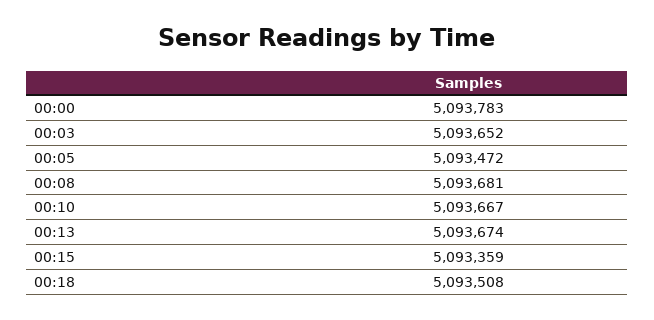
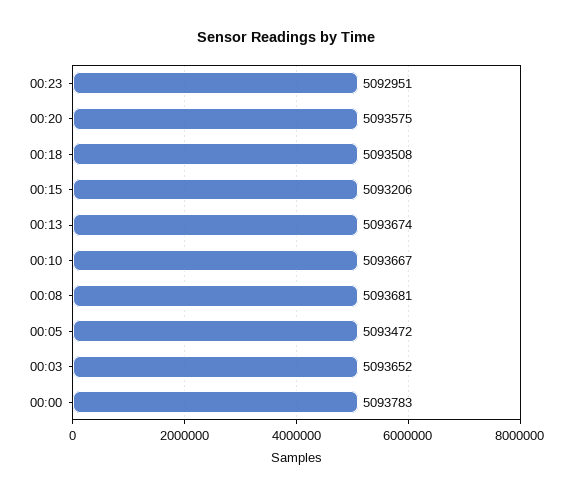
00:15: 5093359 -> 5093206
00:23: none -> 5092951
00:20: none -> 5093575

